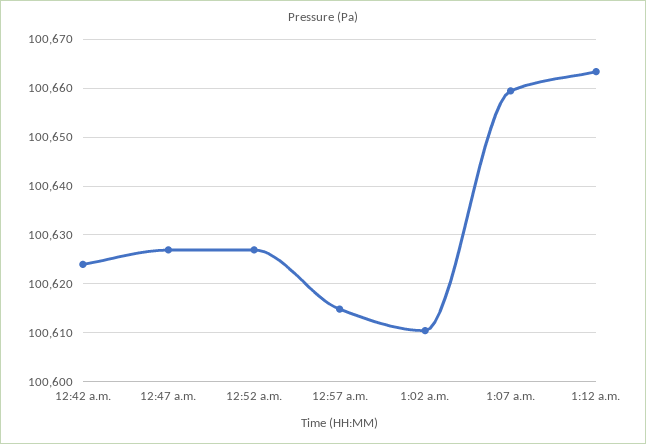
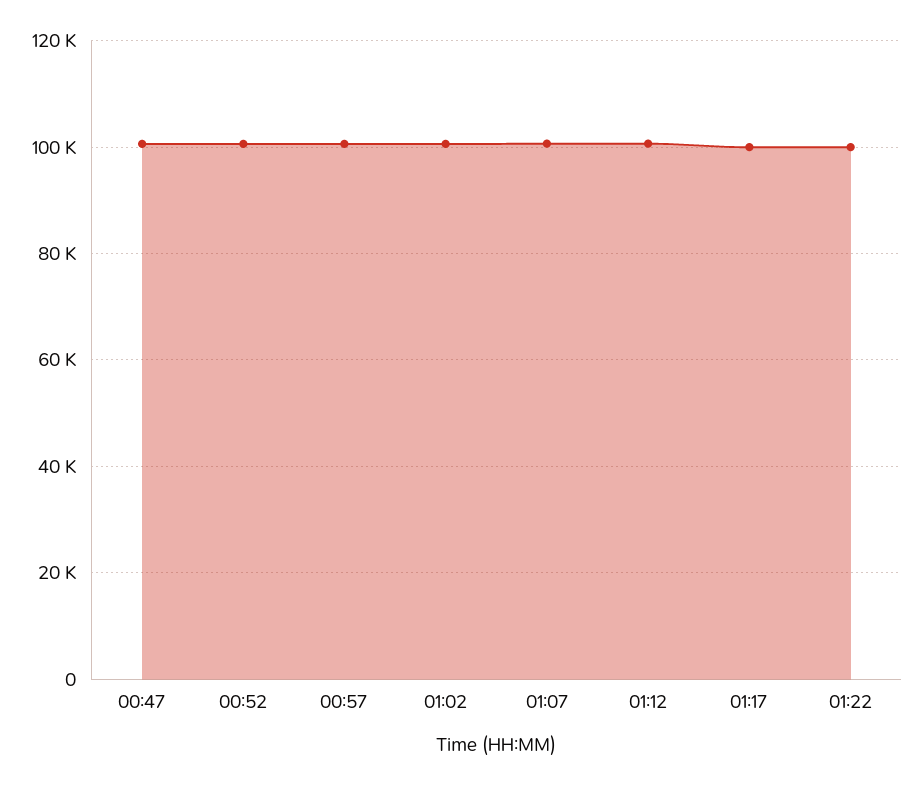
12:42 a.m.: 100624 -> none
01:17: none -> 100000
01:22: none -> 100000

